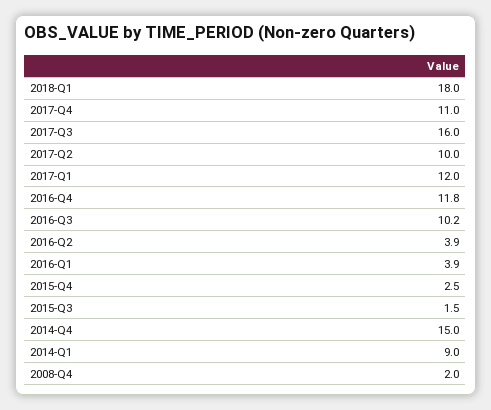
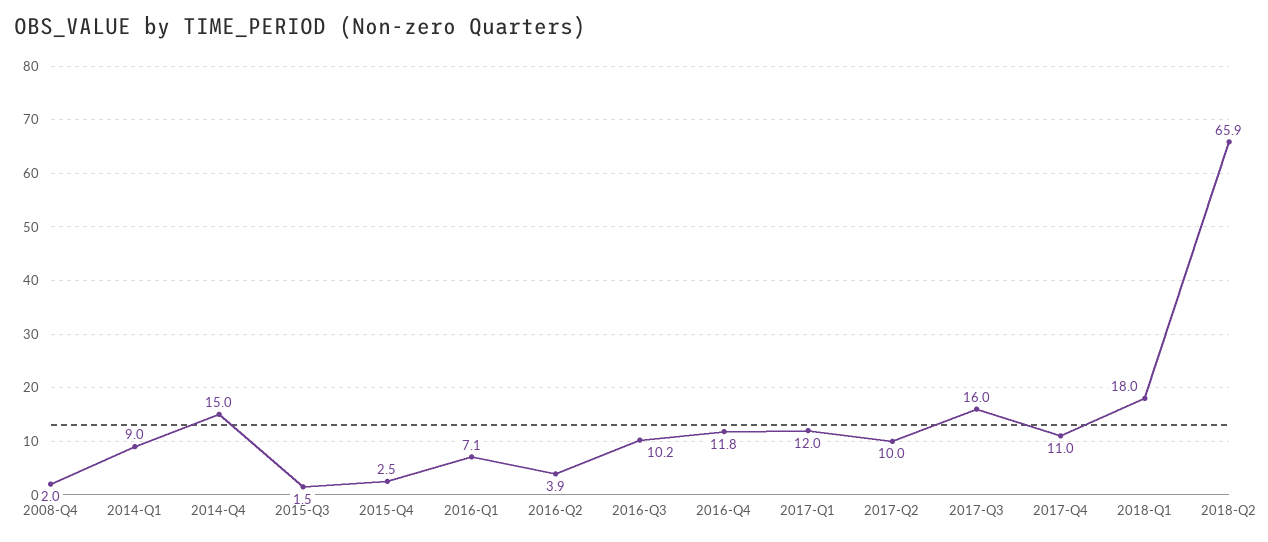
2016-Q1: 3.9 -> 7.1
2018-Q2: none -> 65.9

